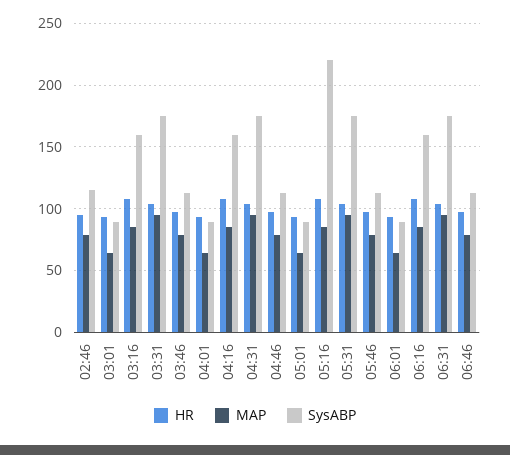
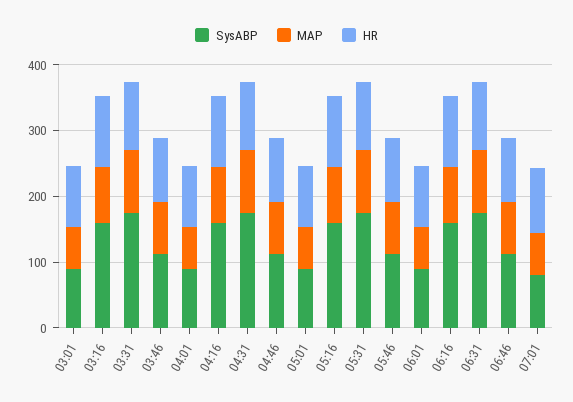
HR, 02:46: 95 -> none
MAP, 02:46: 80 -> none
SysABP, 02:46: 115 -> none
SysABP, 05:16: 220 -> 160
SysABP, 07:01: none -> 80
MAP, 07:01: none -> 60
HR, 07:01: none -> 100

